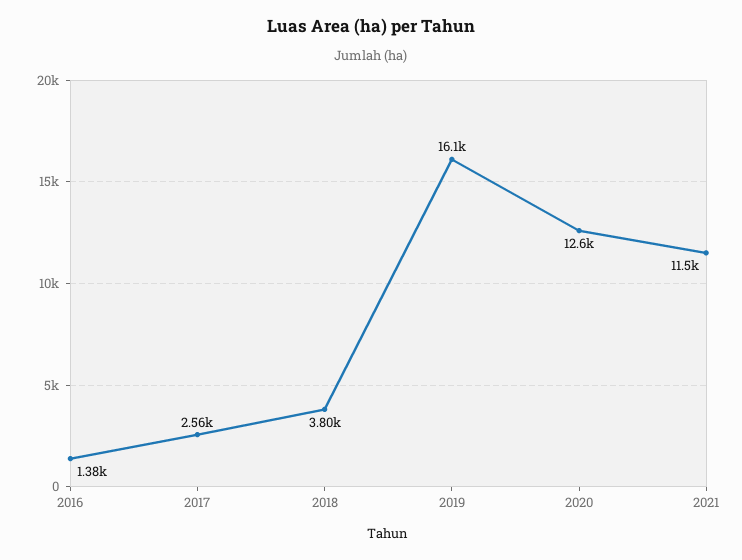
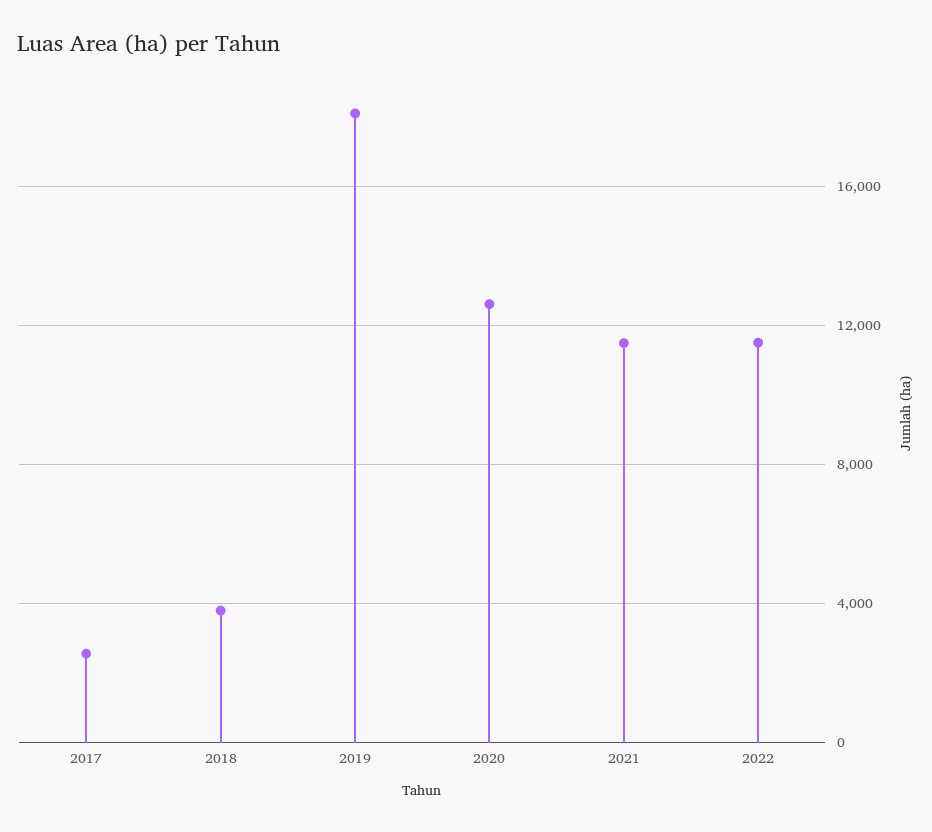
2016: 1380 -> none
2019: 16100 -> 18000
2022: none -> 11500

